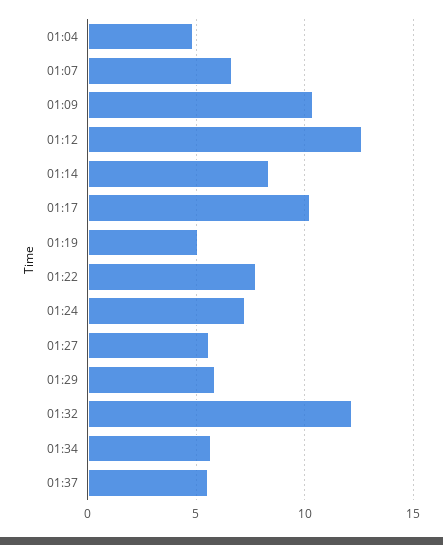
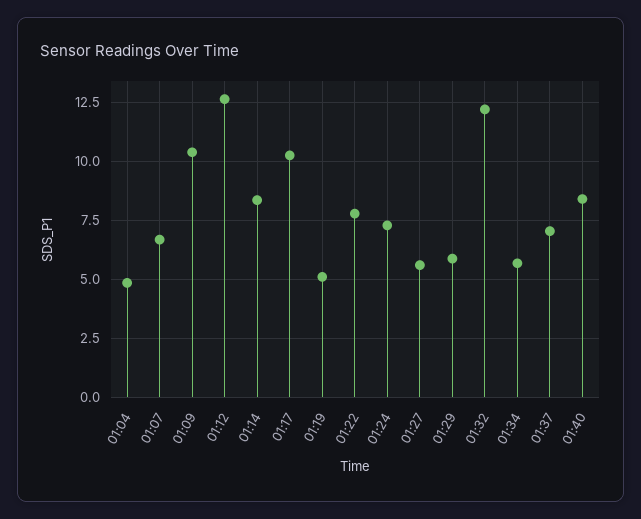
01:37: 5.5 -> 7
01:40: none -> 8.5

